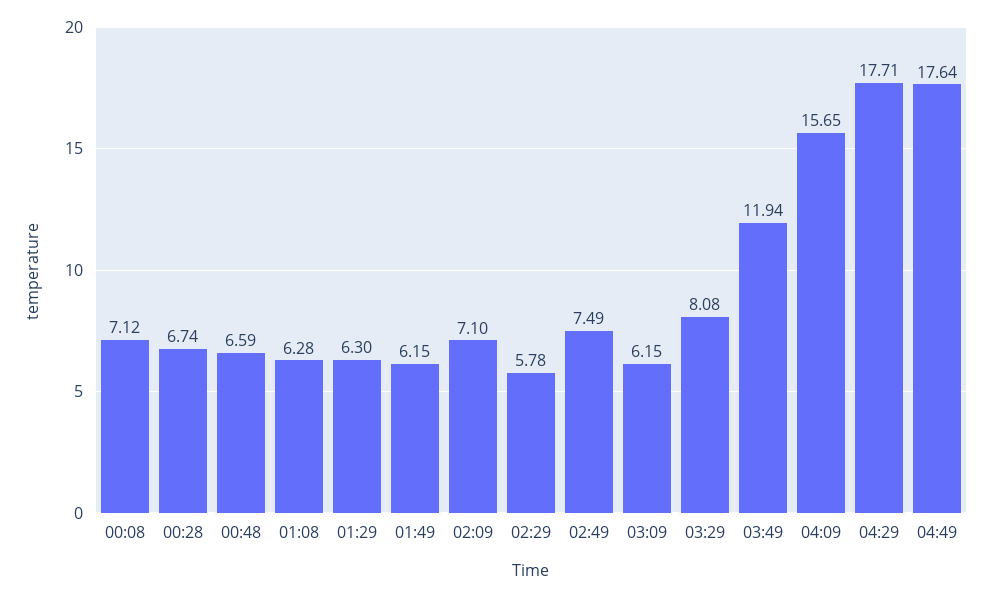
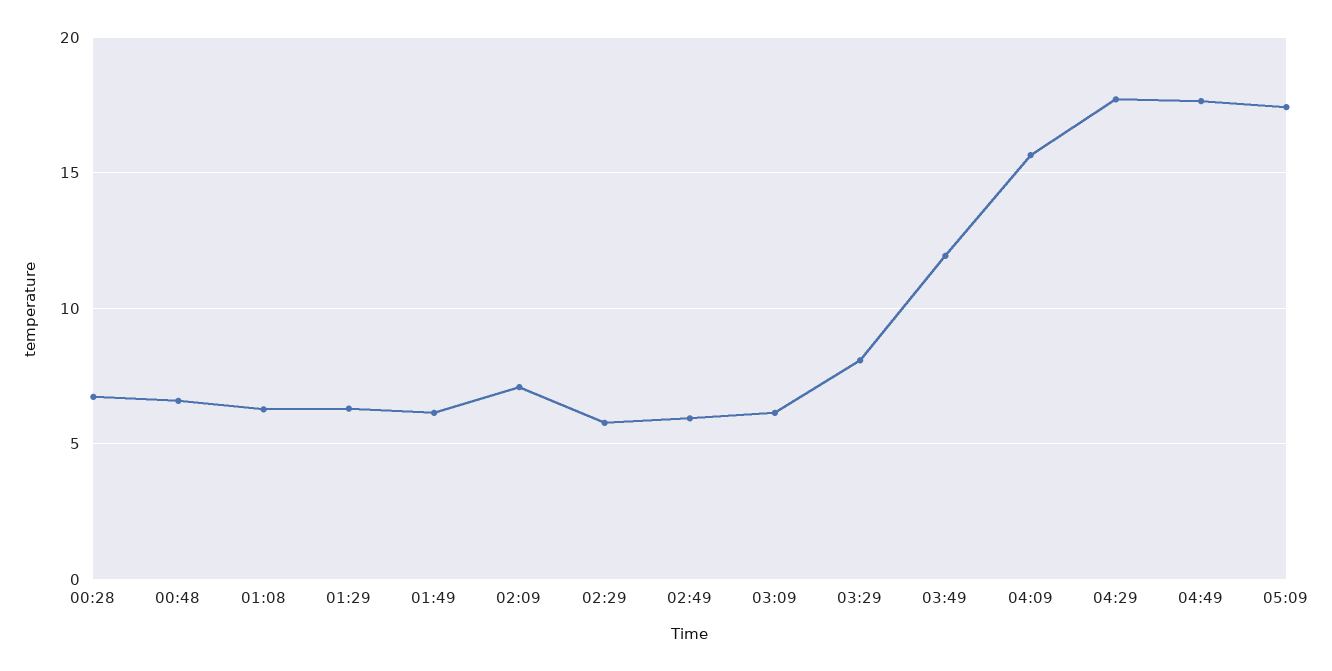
00:08: 7.12 -> none
02:49: 7.49 -> 6
05:09: none -> 17.5

